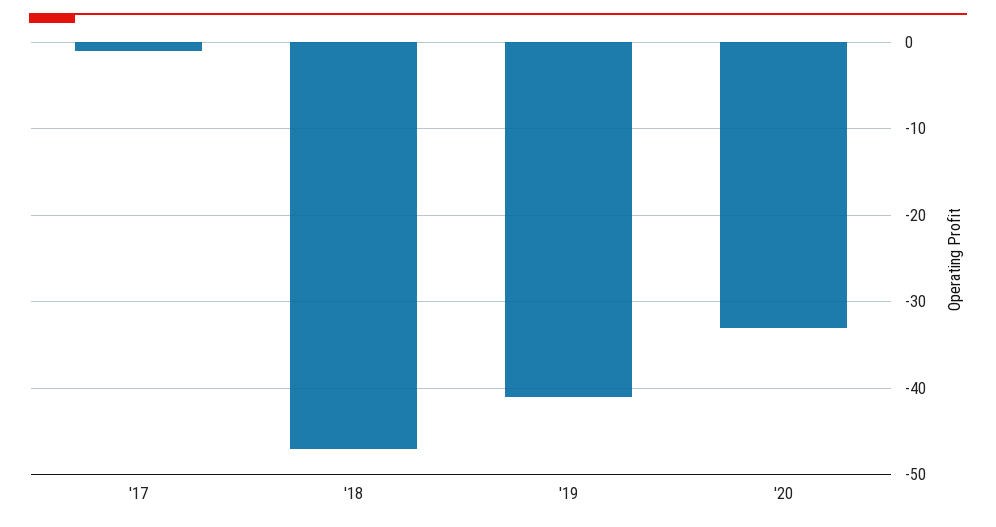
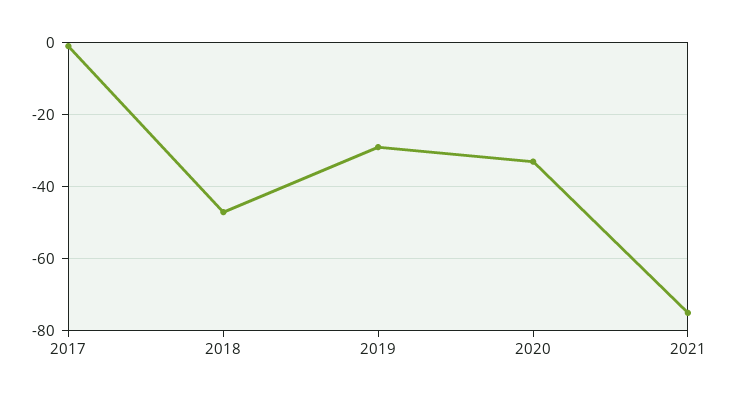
'19: -41 -> -30
2021: none -> -75

